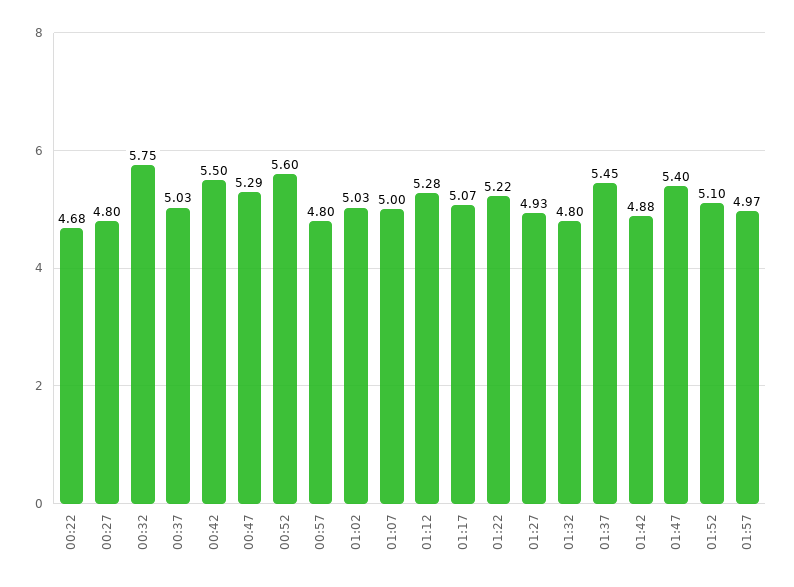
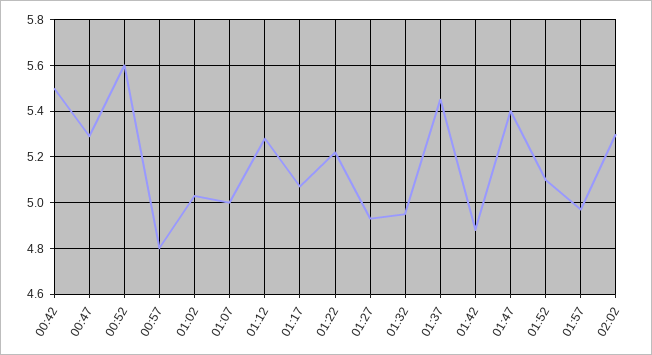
00:22: 4.68 -> none
00:27: 4.8 -> none
00:32: 5.75 -> none
00:37: 5.03 -> none
01:32: 4.8 -> 4.95
02:02: none -> 5.3

